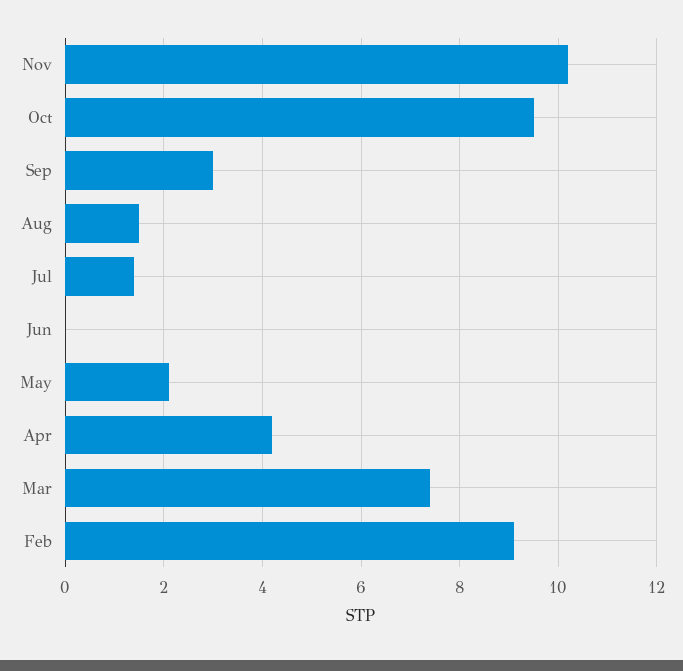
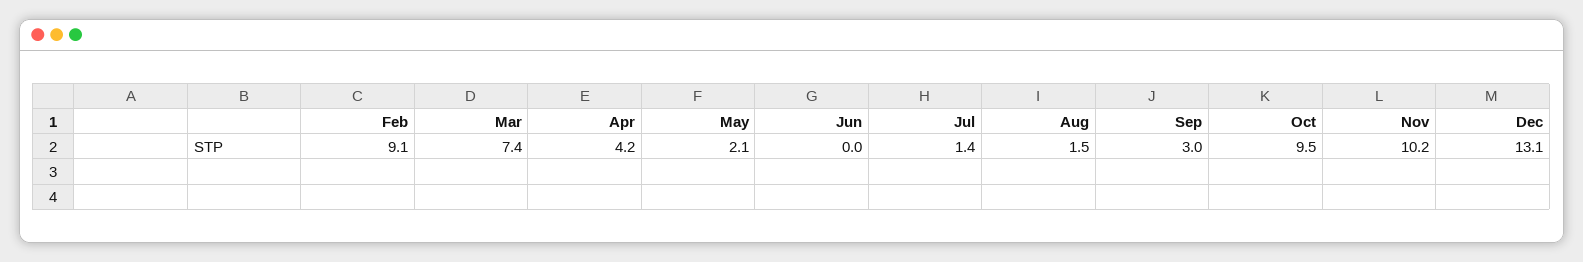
Dec: none -> 13.1

